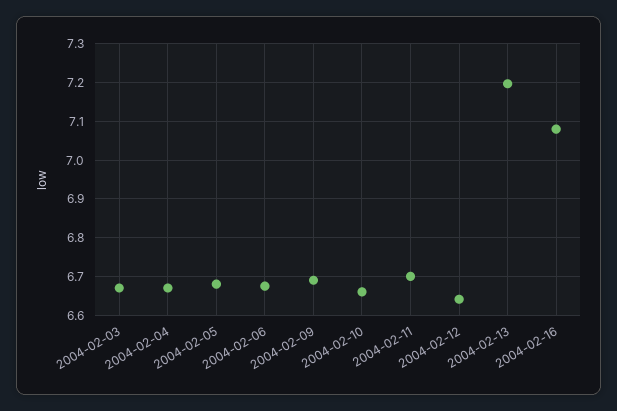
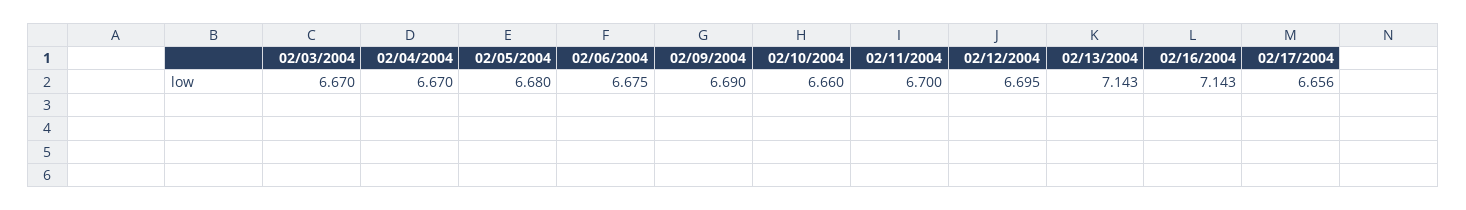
2004-02-12: 6.64 -> 6.695
2004-02-13: 7.2 -> 7.143
2004-02-16: 7.08 -> 7.143
02/17/2004: none -> 6.656

